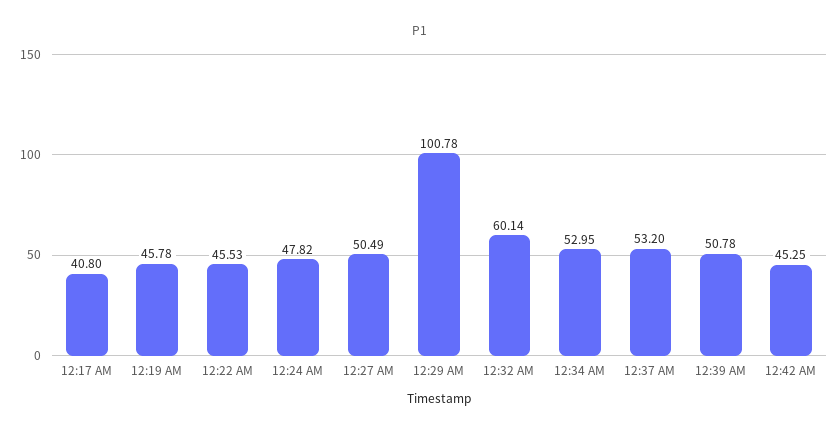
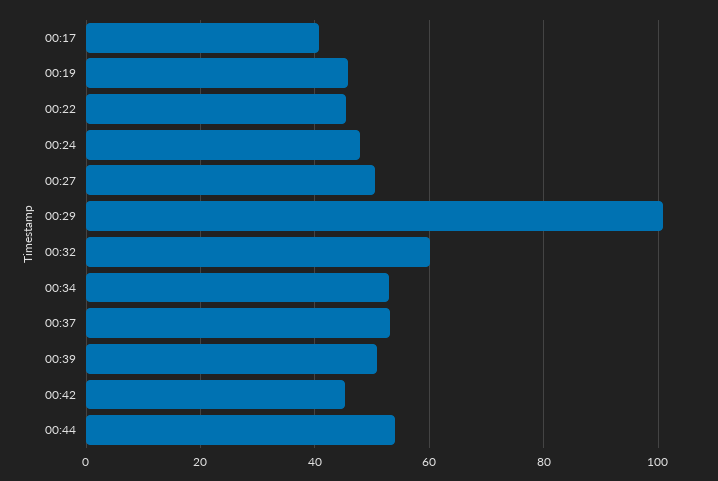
00:44: none -> 54

